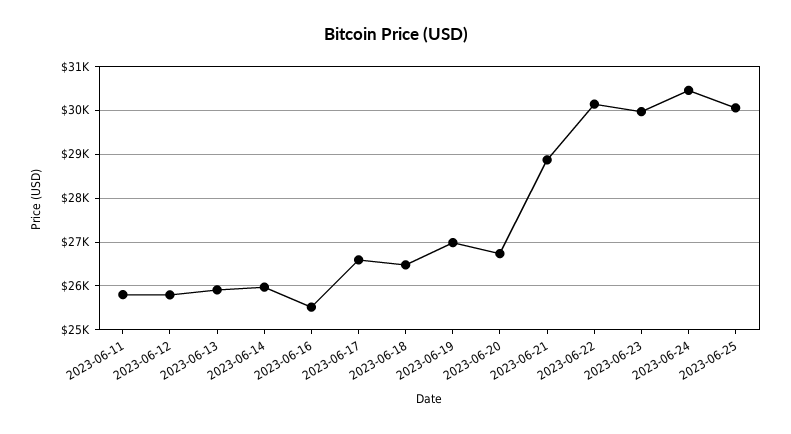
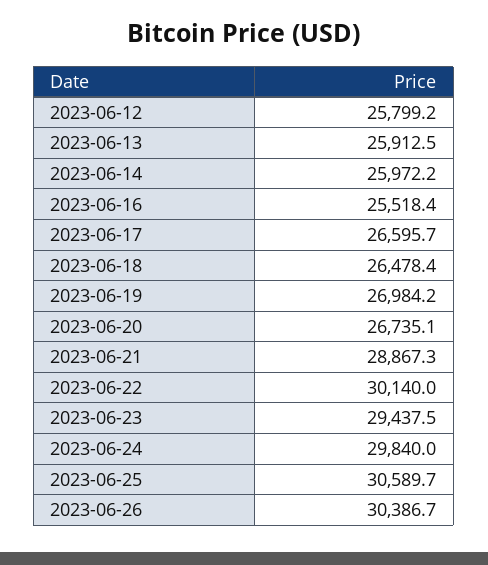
2023-06-11: 25800 -> none
2023-06-23: 30000 -> 29437.5
2023-06-24: 30400 -> 29840
2023-06-25: 30000 -> 30589.7
2023-06-26: none -> 30386.7

